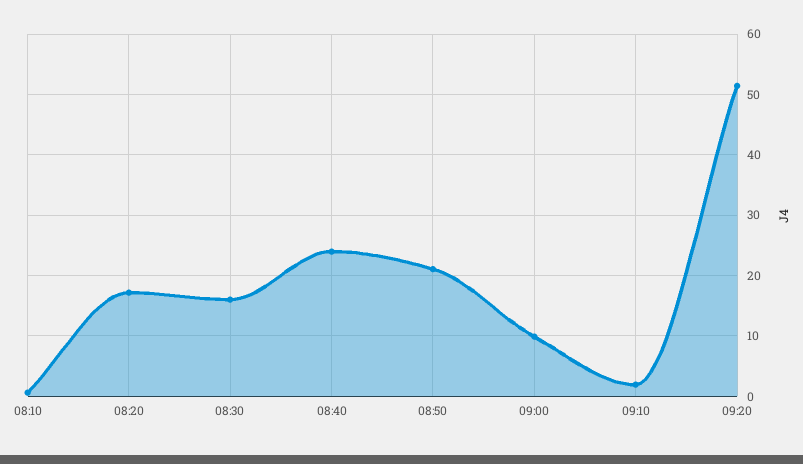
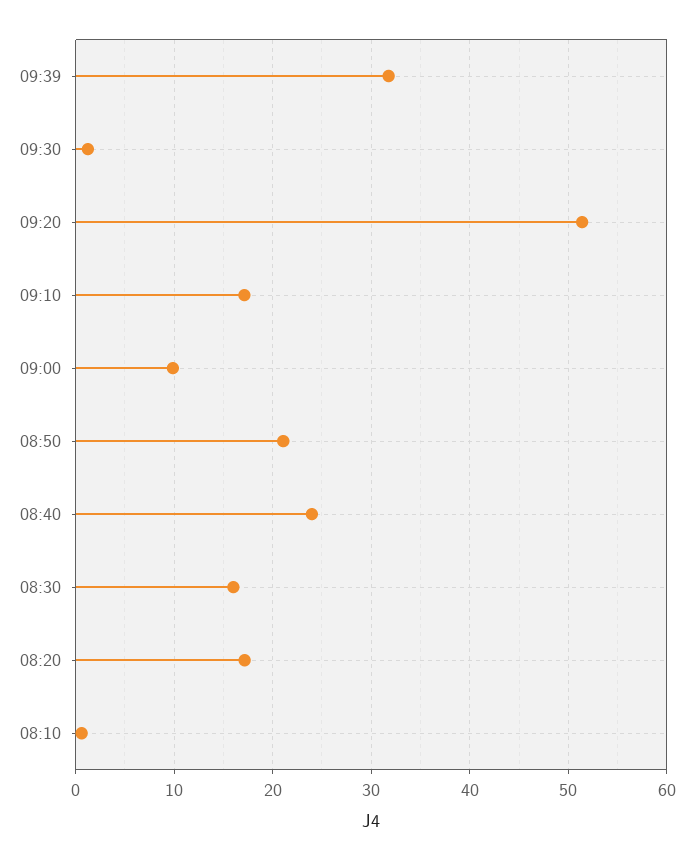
09:10: 2 -> 17
09:39: none -> 32
09:30: none -> 1

